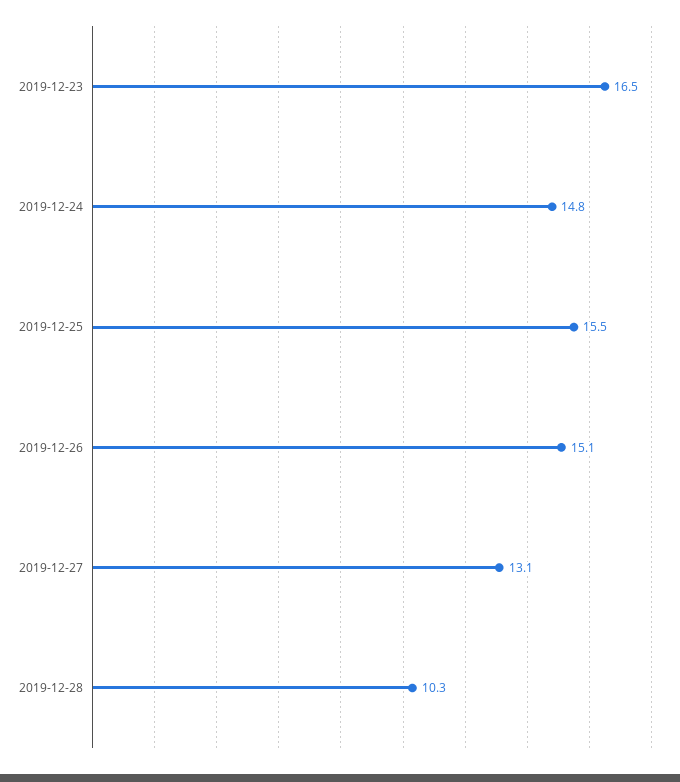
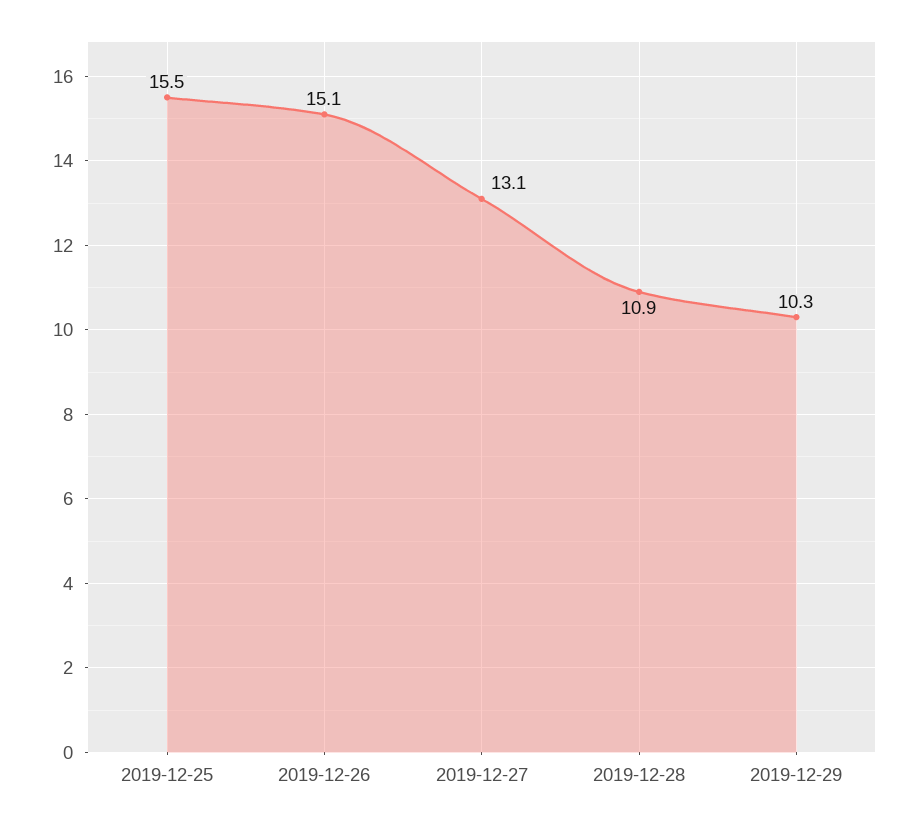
2019-12-23: 16.5 -> none
2019-12-24: 14.8 -> none
2019-12-28: 10.3 -> 10.9
2019-12-29: none -> 10.3

